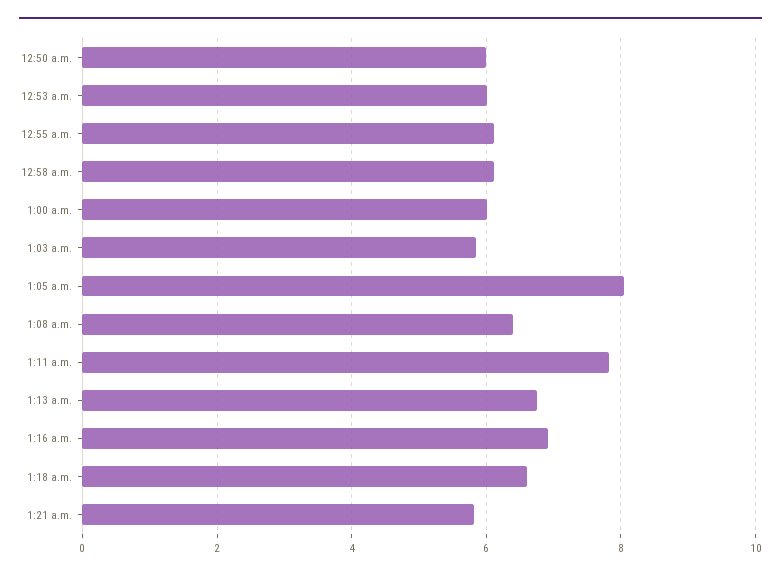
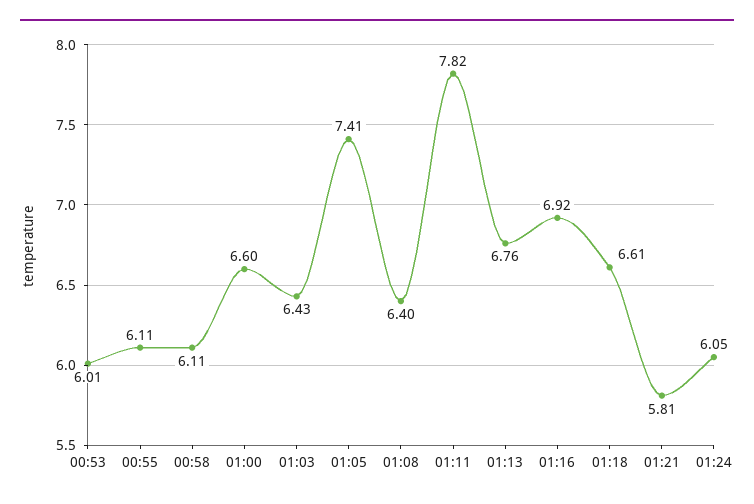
12:50 a.m.: 6 -> none
1:00 a.m.: 6 -> 6.6
1:03 a.m.: 5.8 -> 6.43
1:05 a.m.: 8 -> 7.41
01:24: none -> 6.05

